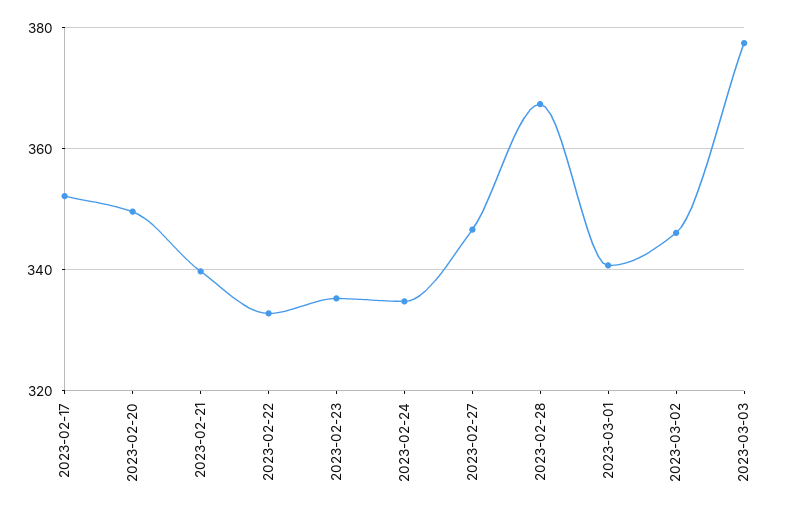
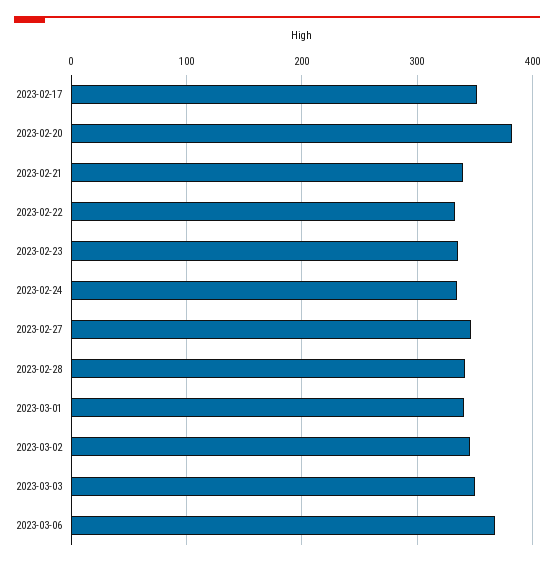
2023-02-20: 350 -> 380
2023-02-28: 368 -> 340
2023-03-03: 378 -> 350
2023-03-06: none -> 370

